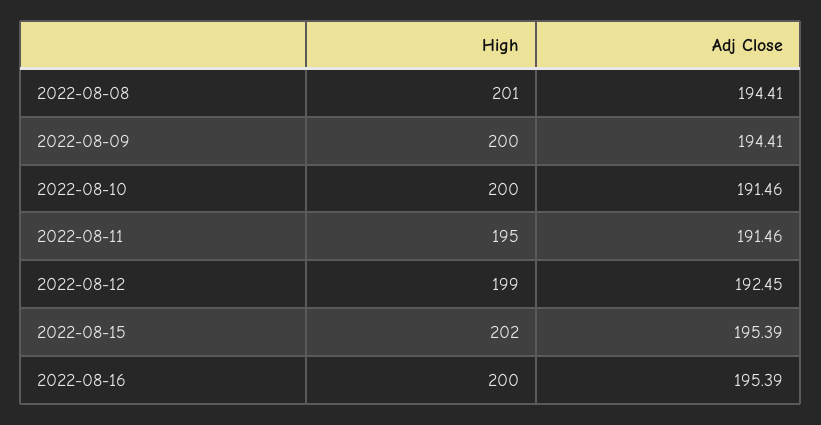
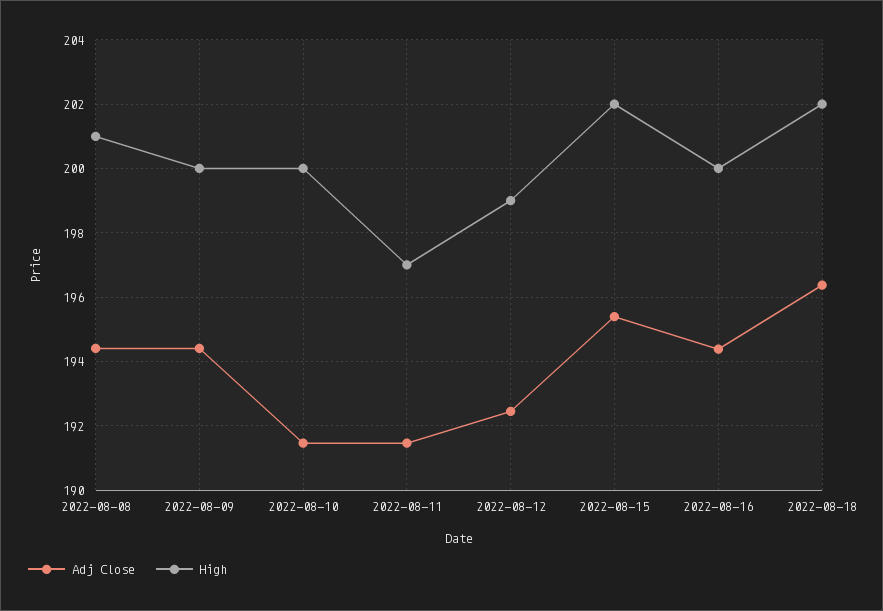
High, 2022-08-11: 195 -> 197
Adj Close, 2022-08-16: 195.39 -> 194.4
Adj Close, 2022-08-18: none -> 196.4
High, 2022-08-18: none -> 202

